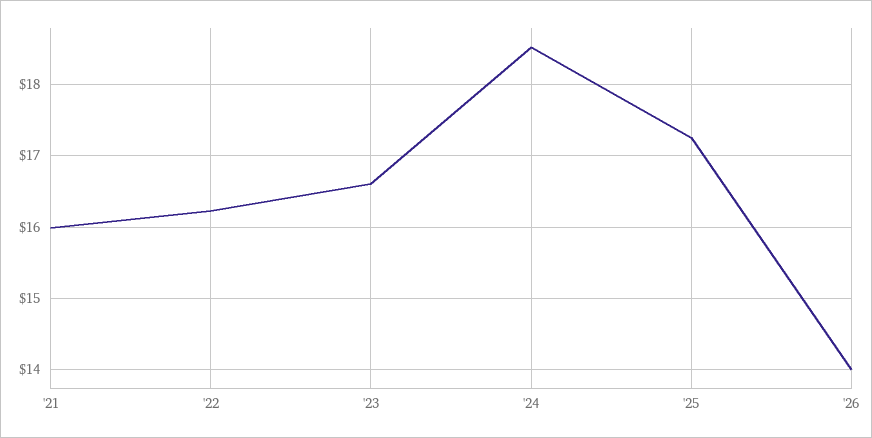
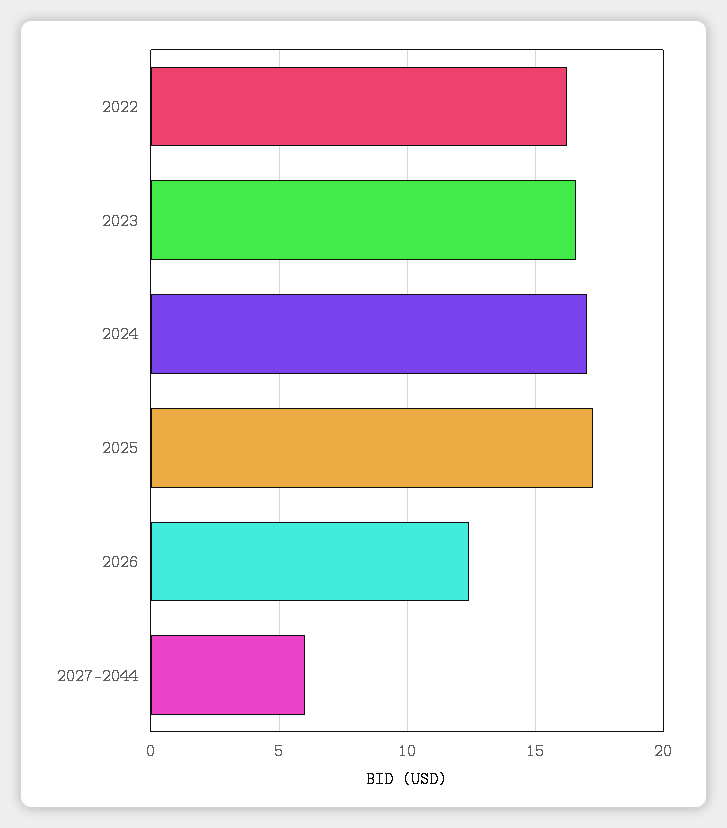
'21: 16 -> none
'24: 18.5 -> 17
'26: 14 -> 12.5
2027-2044: none -> 6

